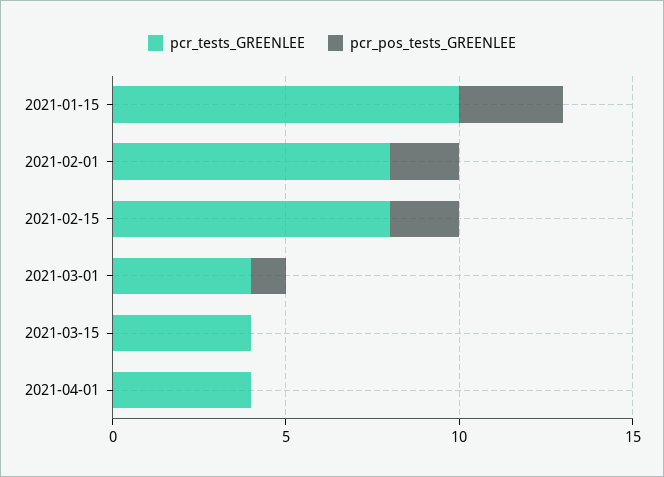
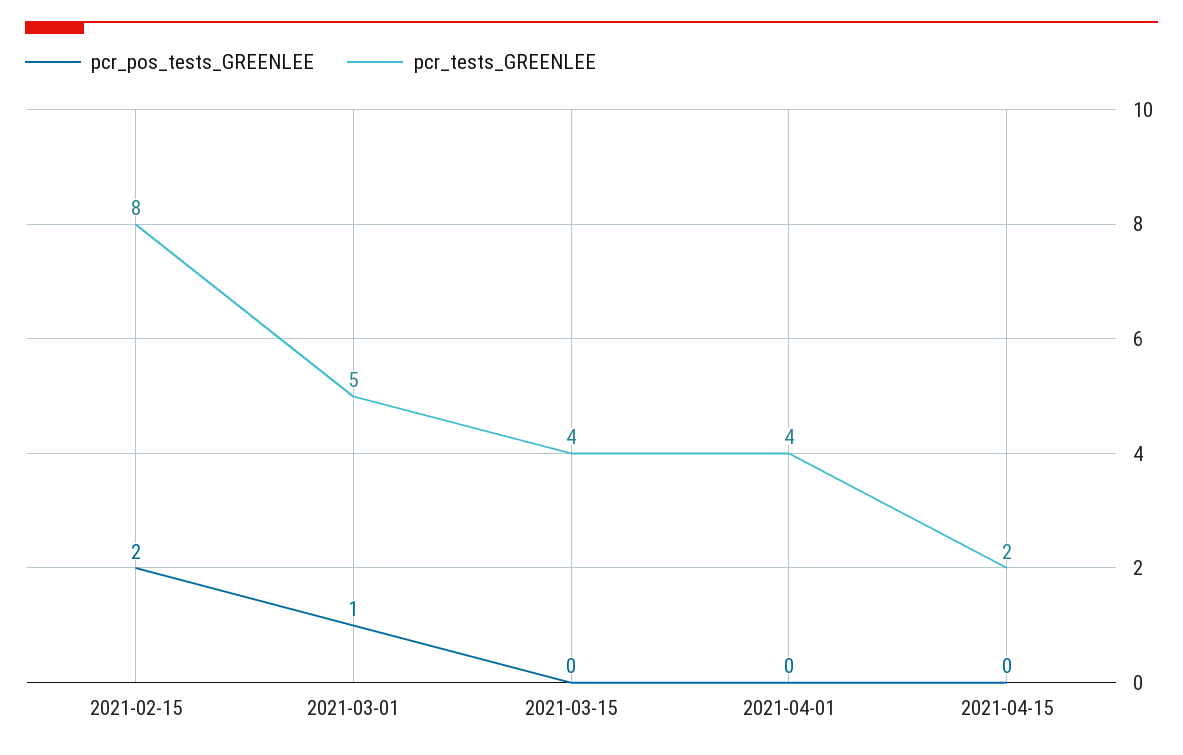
pcr_tests_GREENLEE, 2021-01-15: 10 -> none
pcr_pos_tests_GREENLEE, 2021-01-15: 3 -> none
pcr_tests_GREENLEE, 2021-02-01: 8 -> none
pcr_pos_tests_GREENLEE, 2021-02-01: 2 -> none
pcr_tests_GREENLEE, 2021-03-01: 4 -> 5
pcr_pos_tests_GREENLEE, 2021-04-15: none -> 0
pcr_tests_GREENLEE, 2021-04-15: none -> 2

